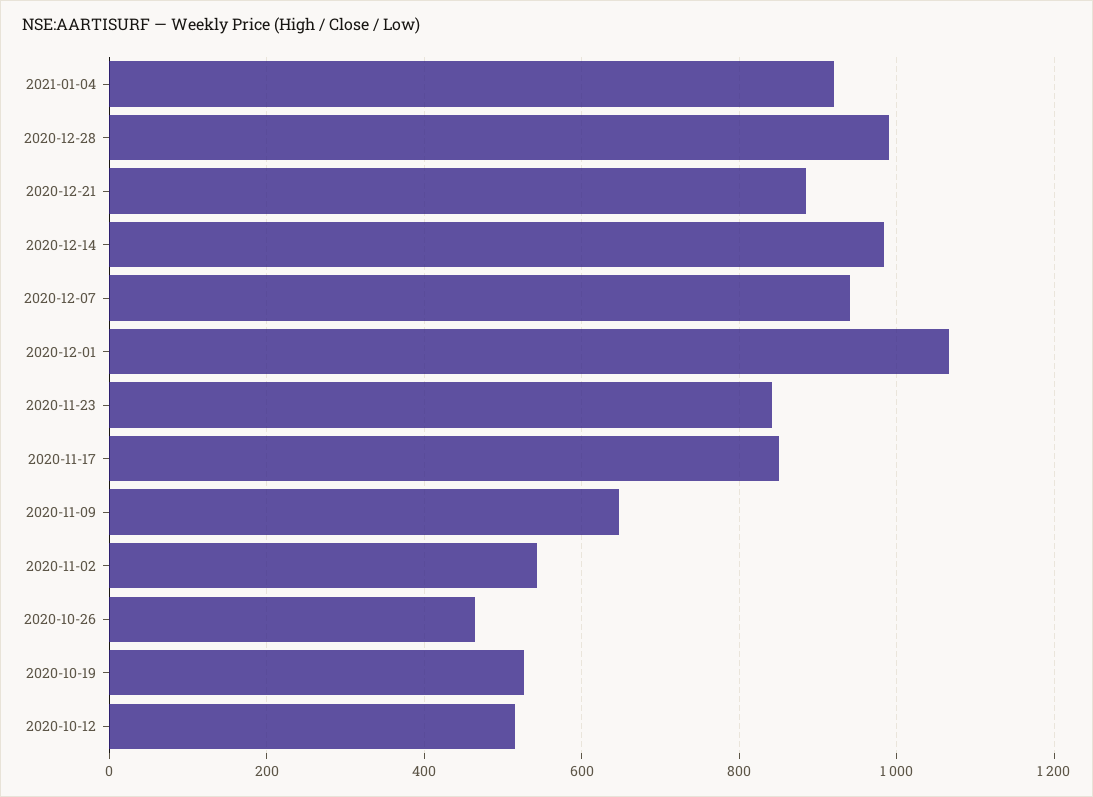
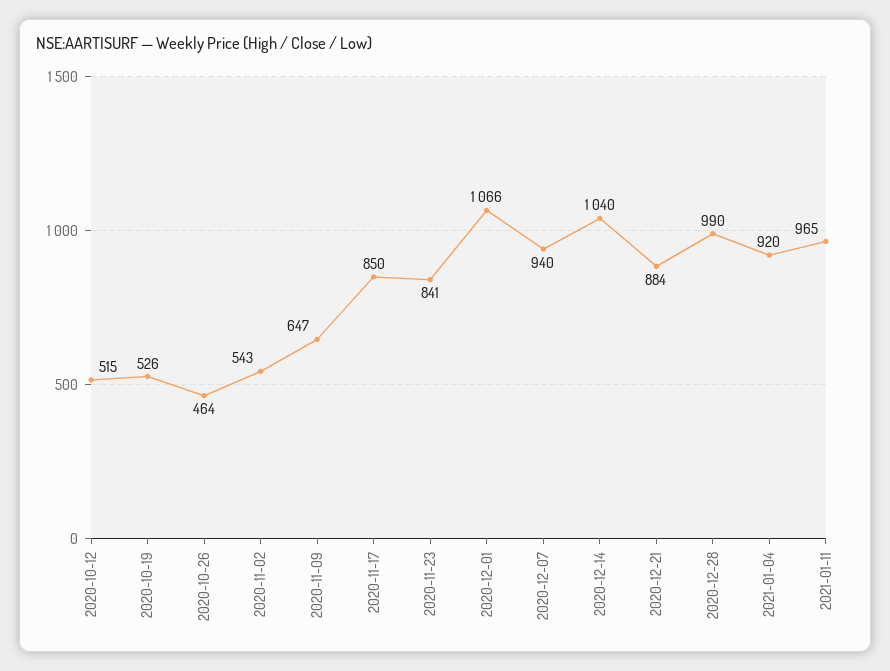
2020-12-14: 980 -> 1040
2021-01-11: none -> 965

